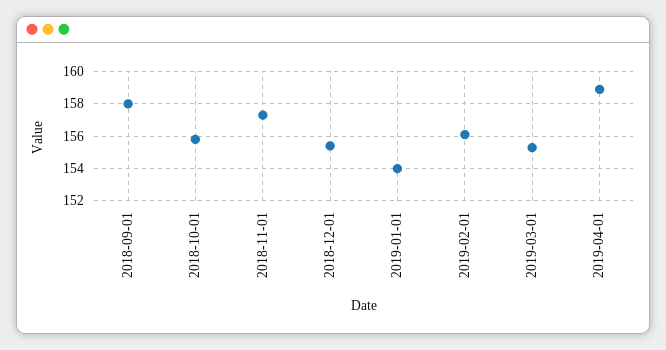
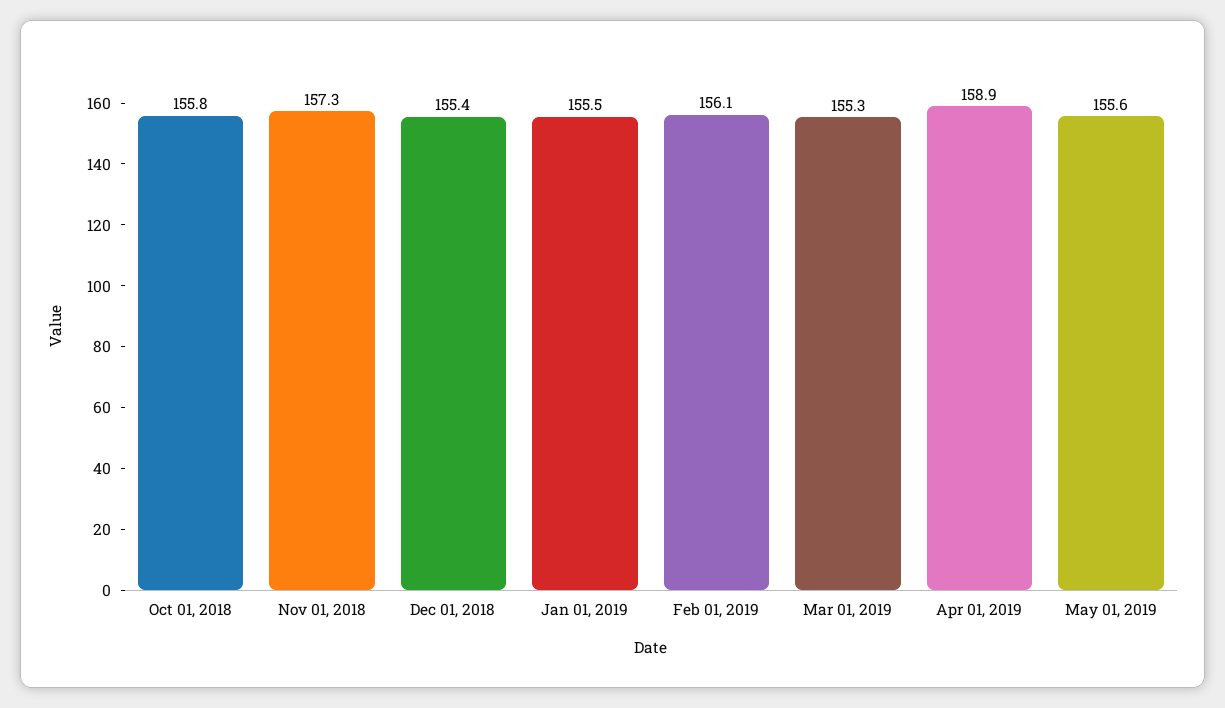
2018-09-01: 158 -> none
2019-01-01: 154 -> 155.5
May 01, 2019: none -> 155.6

